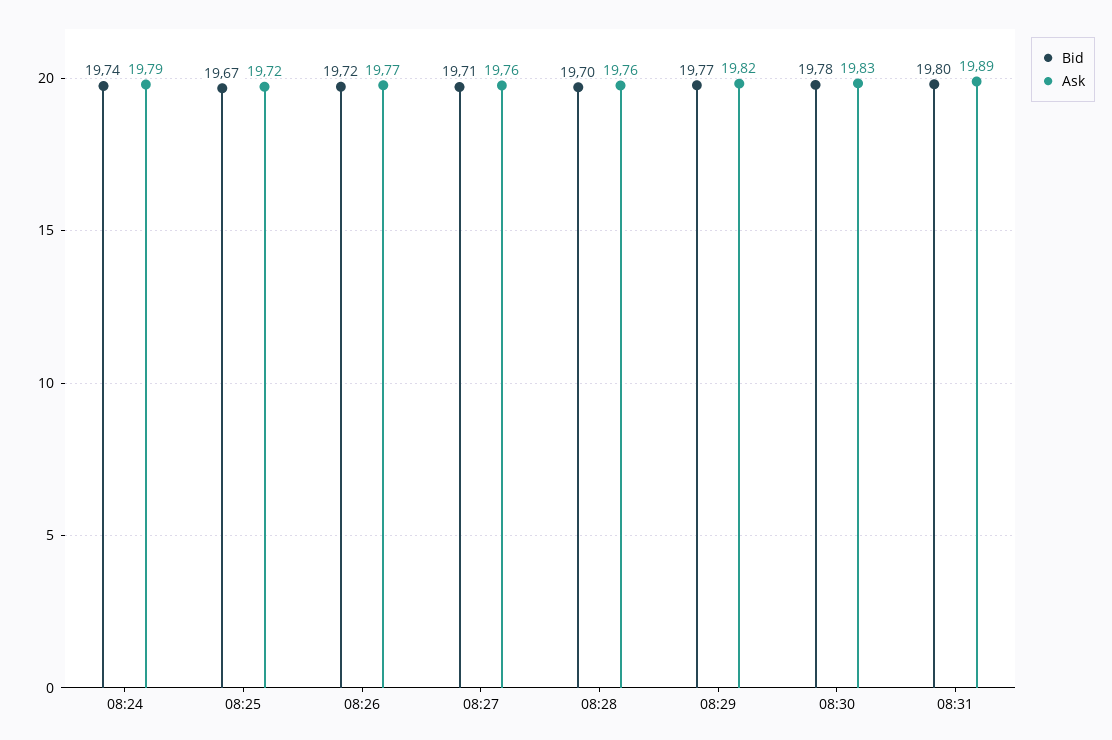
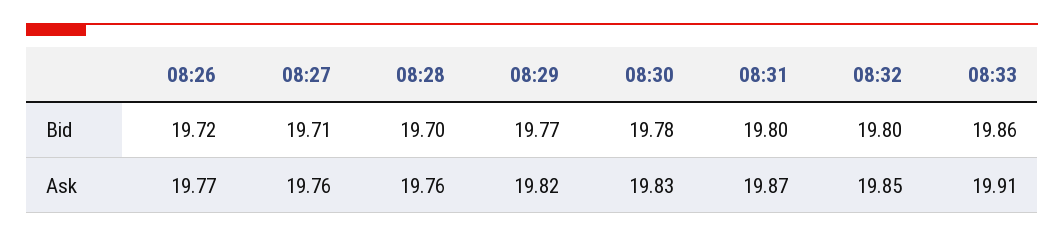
Bid, 08:24: 19.74 -> none
Ask, 08:24: 19.79 -> none
Bid, 08:25: 19.67 -> none
Ask, 08:25: 19.72 -> none
Ask, 08:31: 19.89 -> 19.87
Bid, 08:32: none -> 19.8
Bid, 08:33: none -> 19.86
Ask, 08:32: none -> 19.85
Ask, 08:33: none -> 19.91

